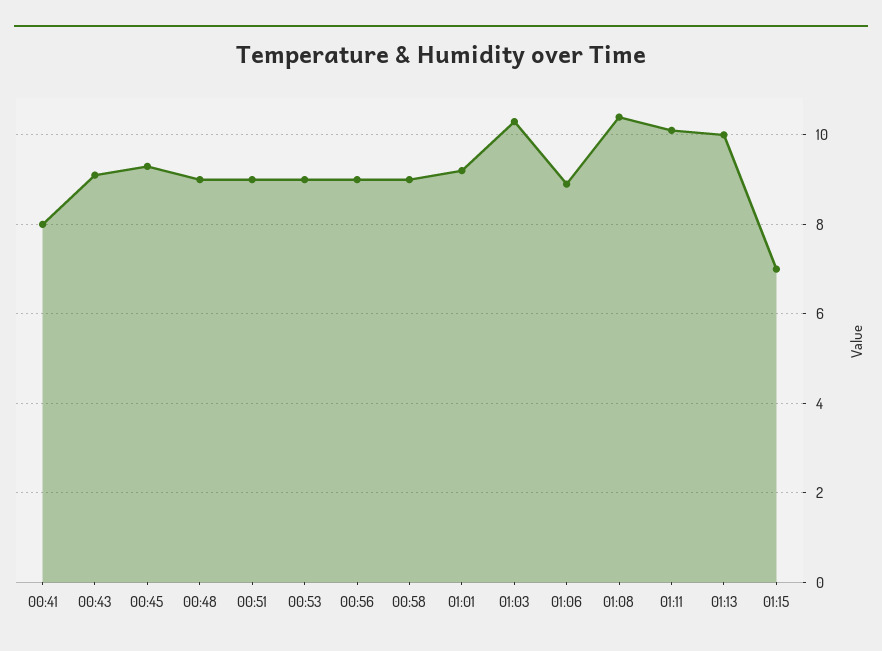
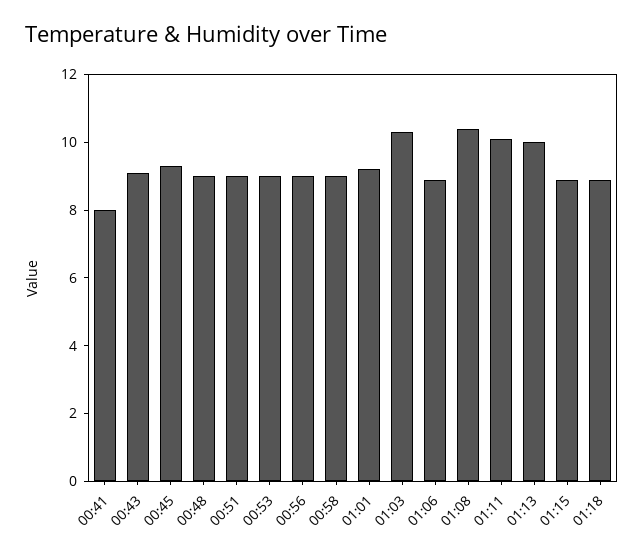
01:15: 7 -> 9
01:18: none -> 9

